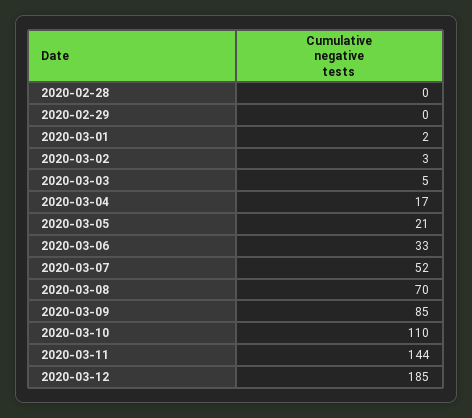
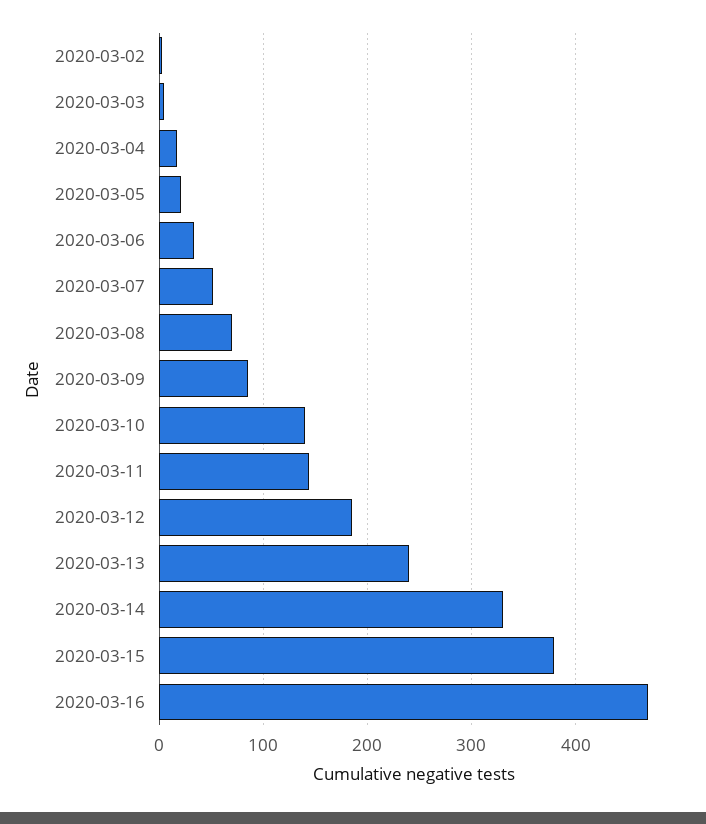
2020-02-28: 0 -> none
2020-02-29: 0 -> none
2020-03-01: 2 -> none
2020-03-10: 110 -> 140
2020-03-13: none -> 240
2020-03-14: none -> 330
2020-03-15: none -> 380
2020-03-16: none -> 470

